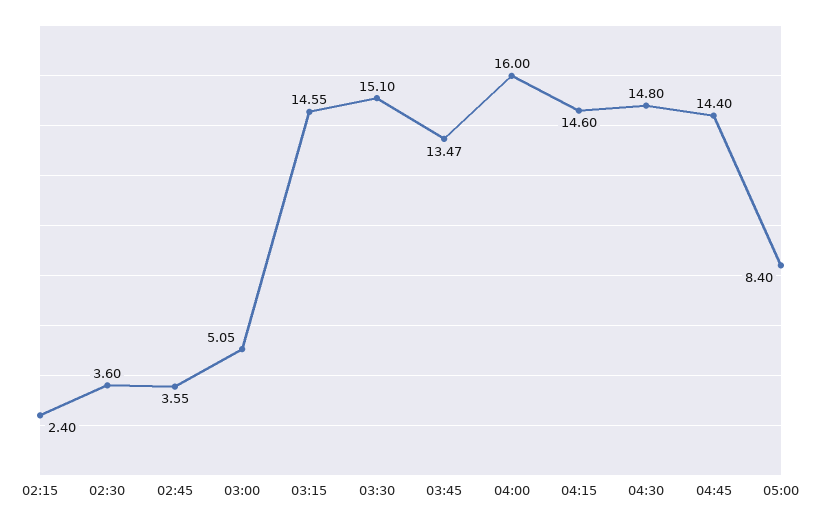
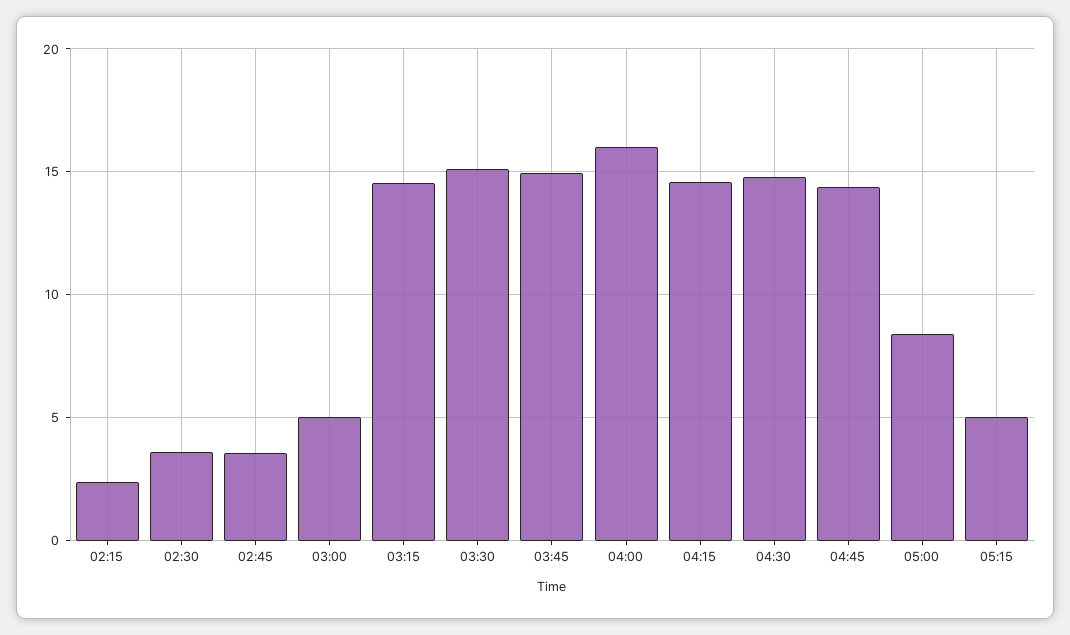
03:45: 13.47 -> 15
05:15: none -> 5

